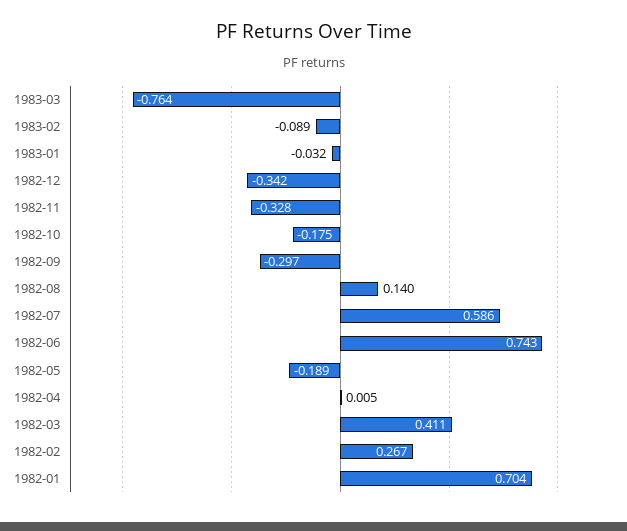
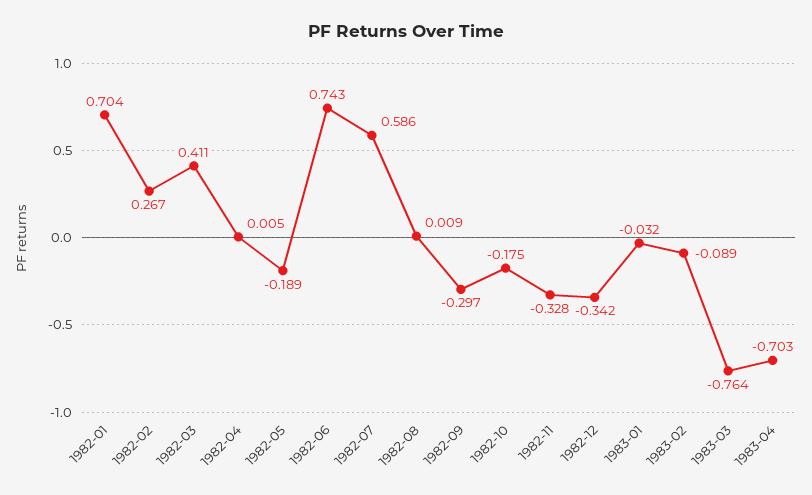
1982-08: 0.14 -> 0.009
1983-04: none -> -0.703

